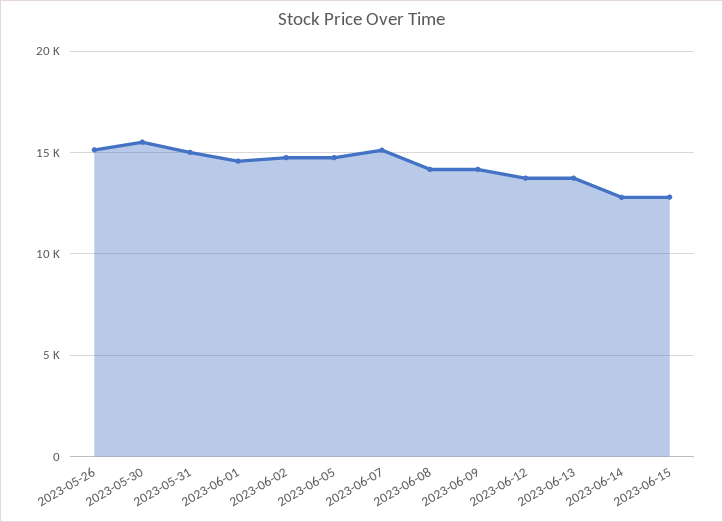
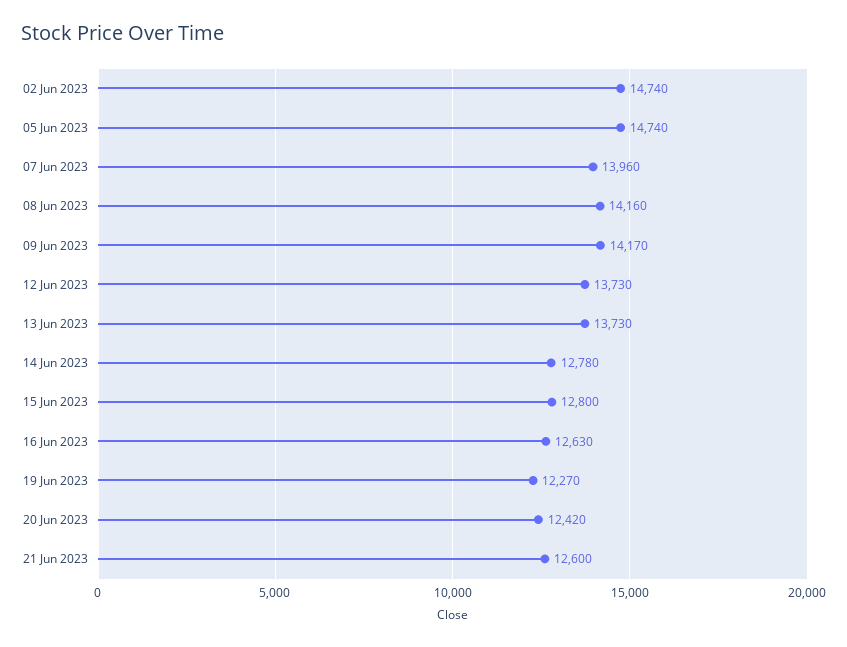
2023-05-26: 15000 -> none
2023-05-30: 15500 -> none
2023-05-31: 15000 -> none
2023-06-01: 14500 -> none
2023-06-07: 15000 -> 13960
16 Jun 2023: none -> 12630
19 Jun 2023: none -> 12270
20 Jun 2023: none -> 12420
21 Jun 2023: none -> 12600

